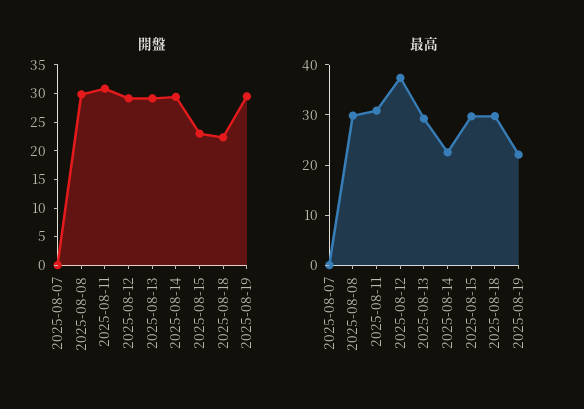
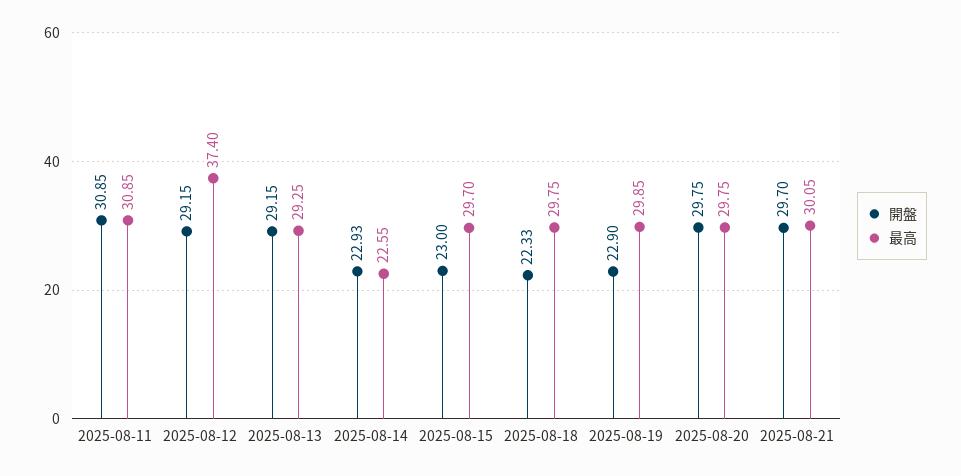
開盤, 2025-08-07: 0 -> none
開盤, 2025-08-08: 30 -> none
開盤, 2025-08-14: 30 -> 22.93
開盤, 2025-08-19: 30 -> 22.9
最高, 2025-08-07: 0 -> none
最高, 2025-08-08: 30 -> none
最高, 2025-08-19: 22 -> 29.85
開盤, 2025-08-20: none -> 29.75
最高, 2025-08-20: none -> 29.75
開盤, 2025-08-21: none -> 29.7
最高, 2025-08-21: none -> 30.05

